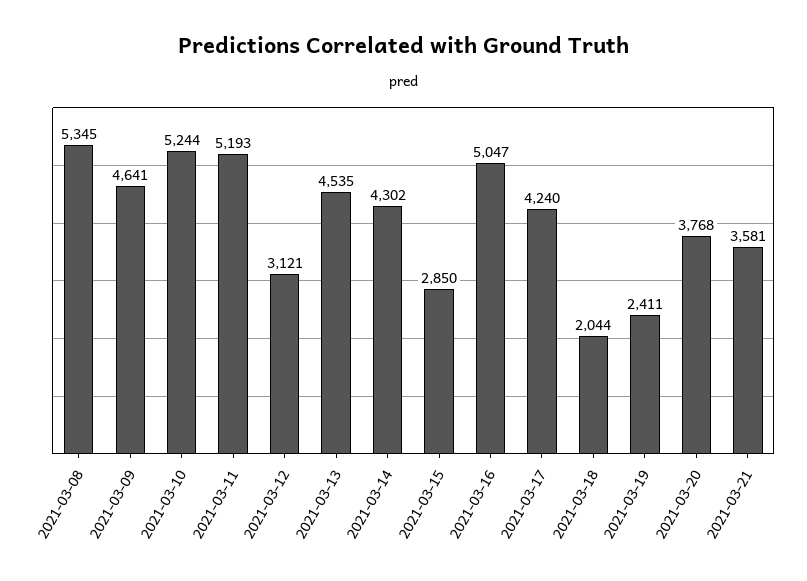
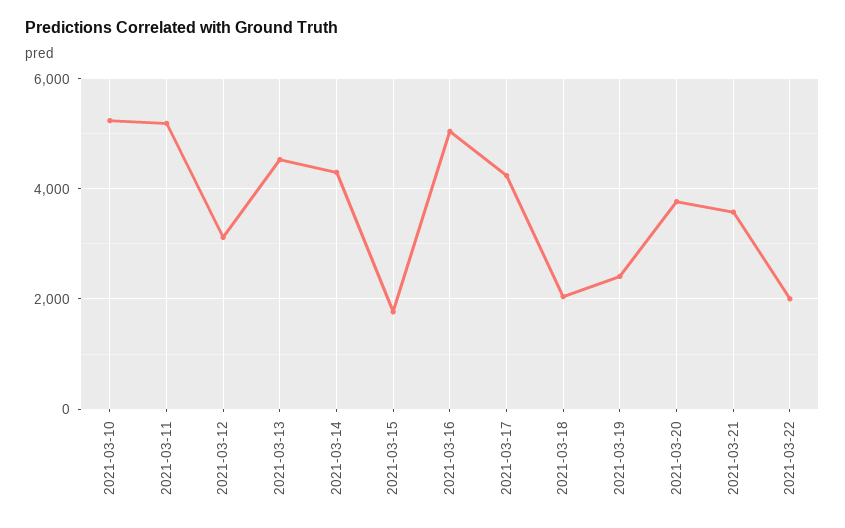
2021-03-08: 5345 -> none
2021-03-09: 4641 -> none
2021-03-15: 2850 -> 1800
2021-03-22: none -> 2000

